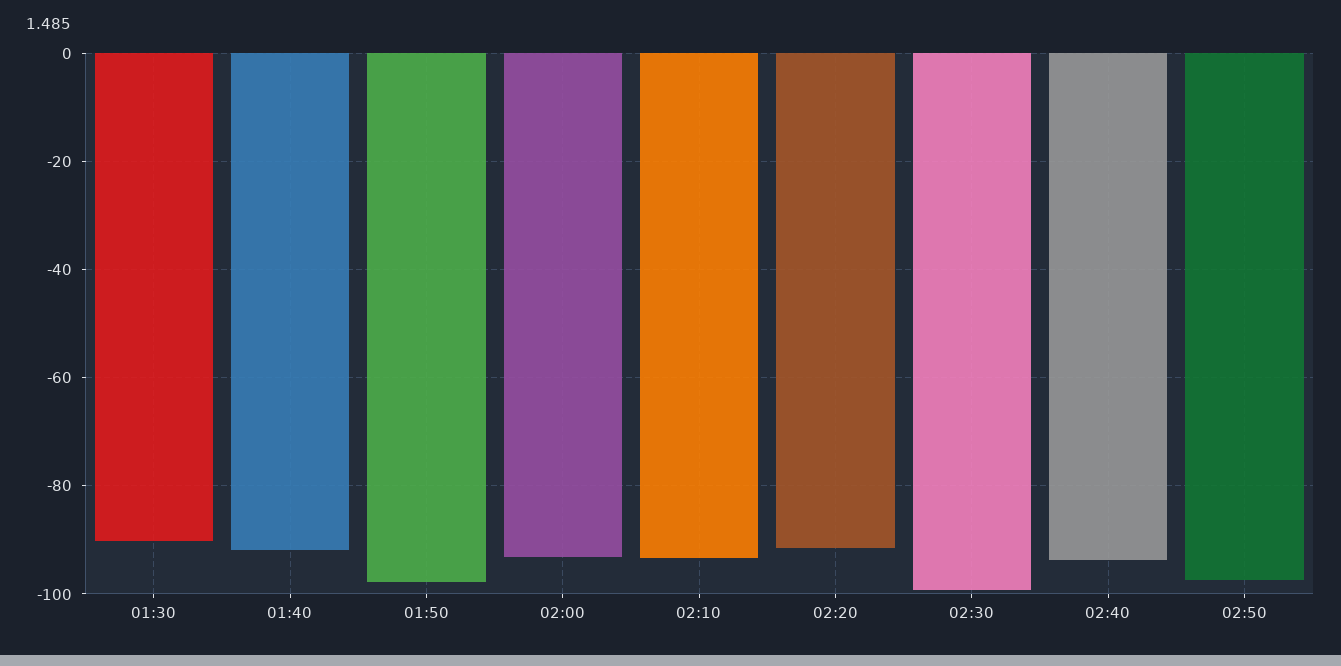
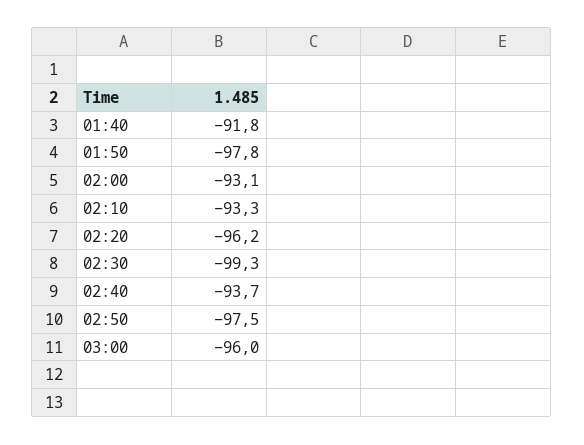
01:30: -90 -> none
02:20: -92 -> -96.2
03:00: none -> -96

